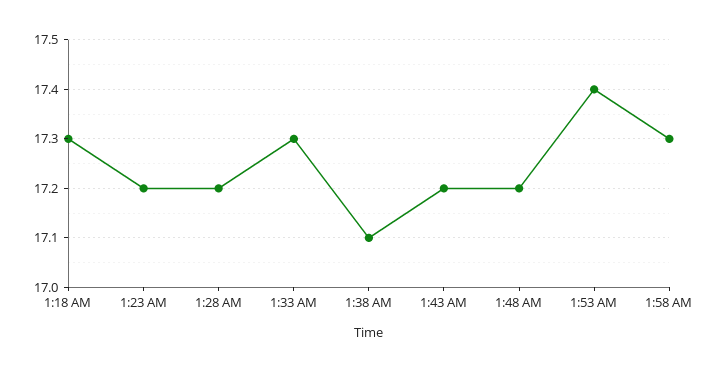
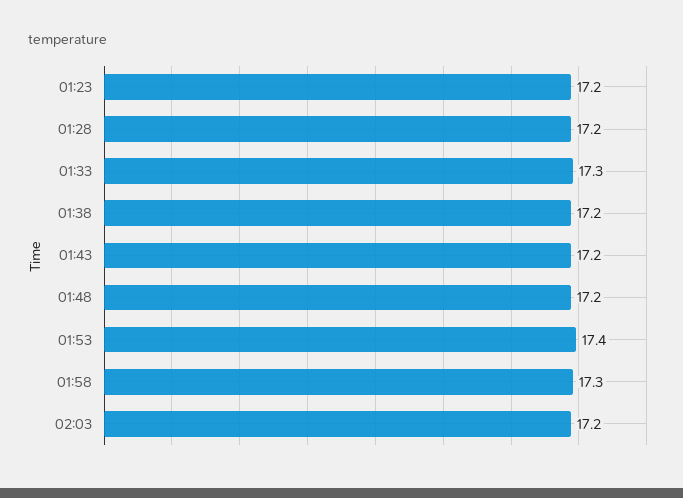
1:18 AM: 17.3 -> none
1:38 AM: 17.1 -> 17.2
02:03: none -> 17.2

